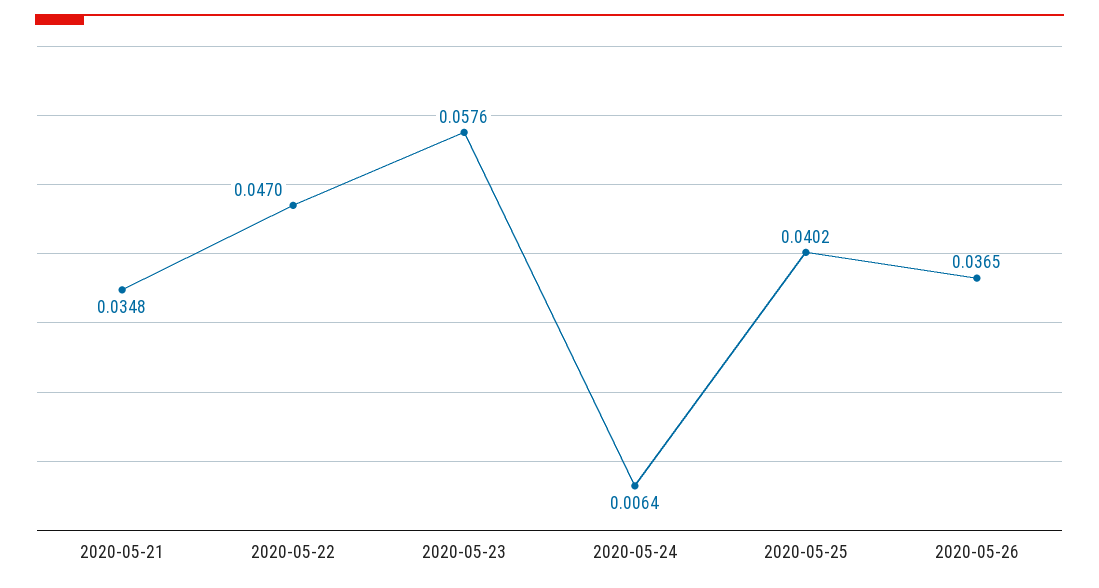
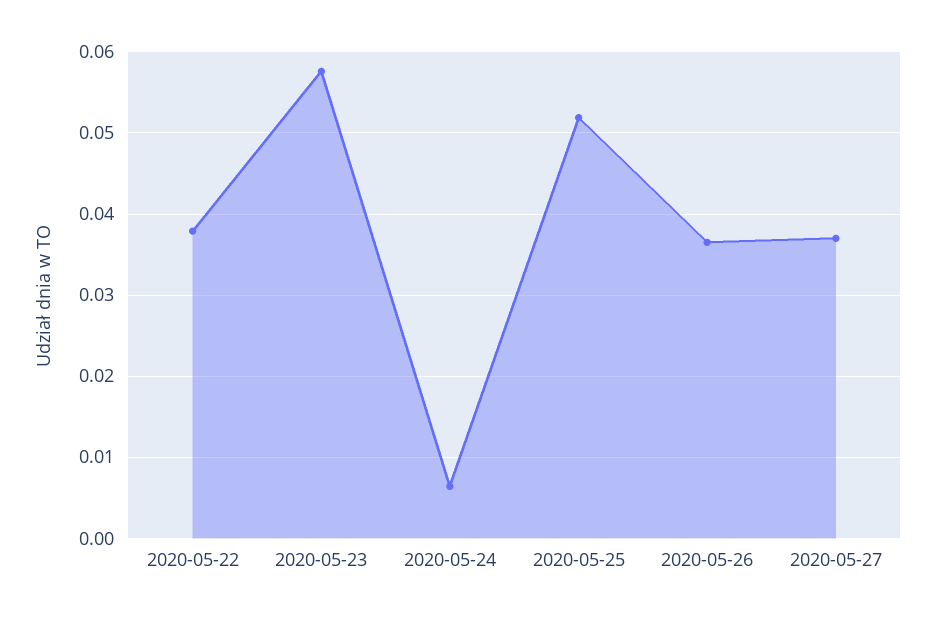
2020-05-21: 0.0348 -> none
2020-05-22: 0.047 -> 0.038
2020-05-25: 0.0402 -> 0.052
2020-05-27: none -> 0.037

